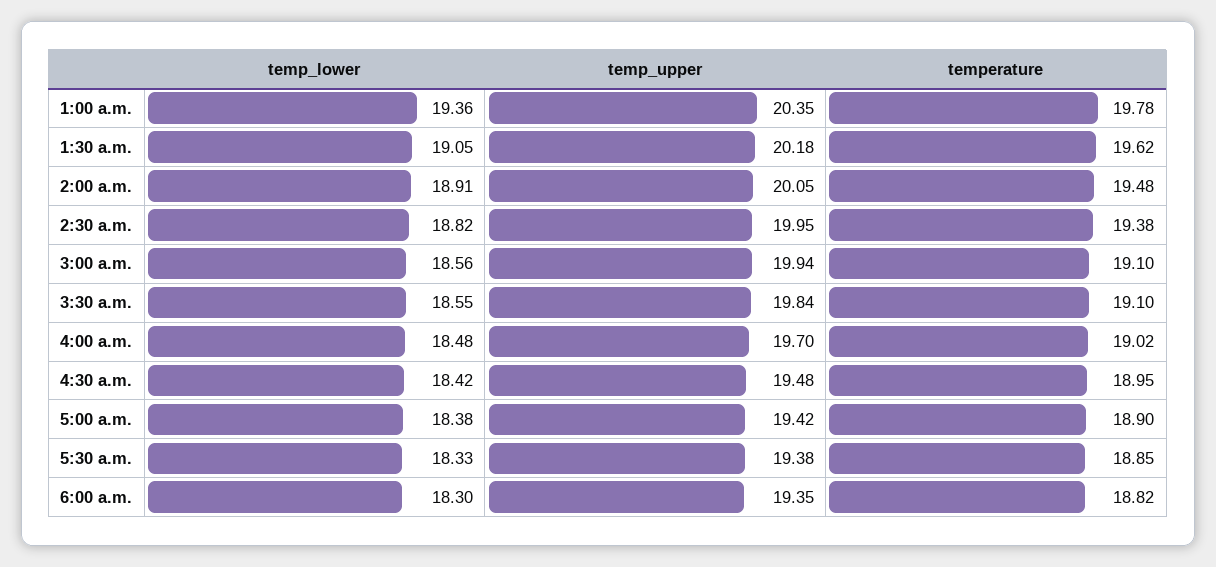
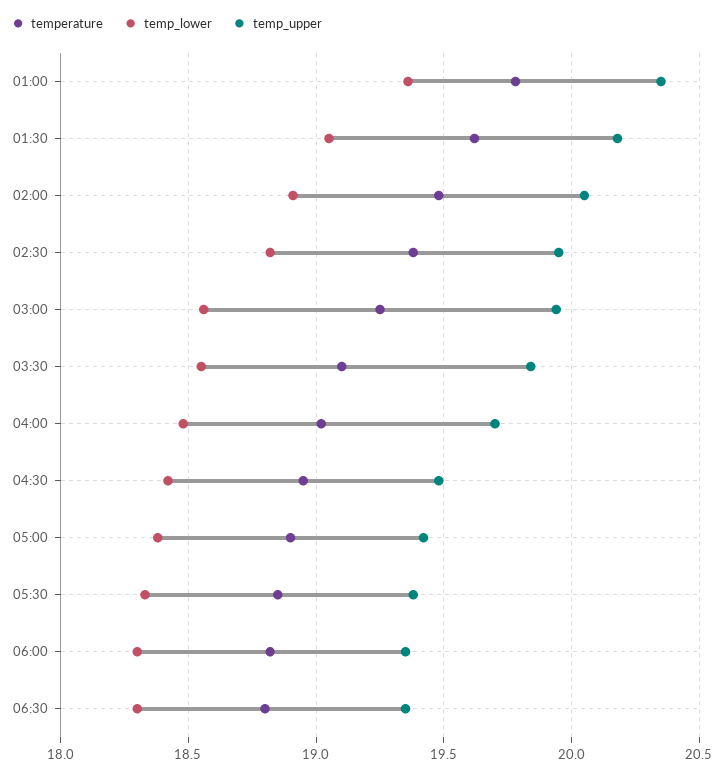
temperature, 3:00 a.m.: 19.1 -> 19.25
temperature, 06:30: none -> 18.8
temp_lower, 06:30: none -> 18.3
temp_upper, 06:30: none -> 19.35

